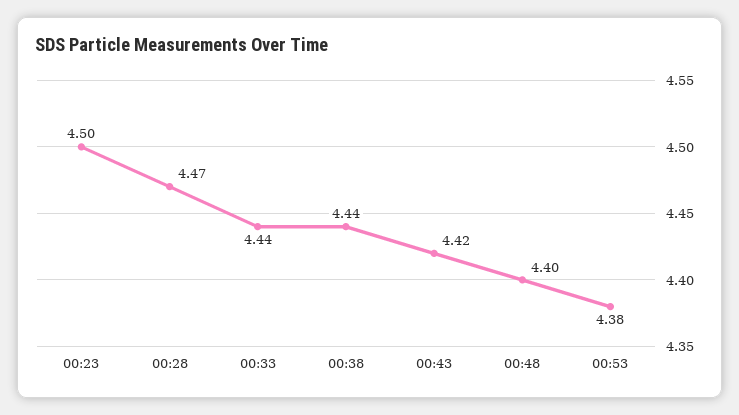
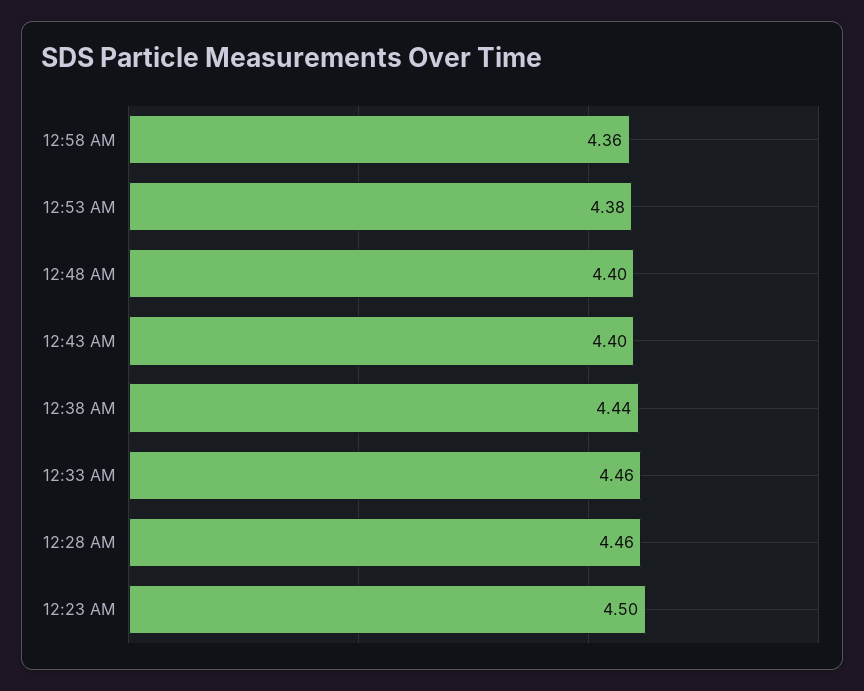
00:28: 4.47 -> 4.46
00:33: 4.44 -> 4.46
00:43: 4.42 -> 4.4
12:58 AM: none -> 4.36

